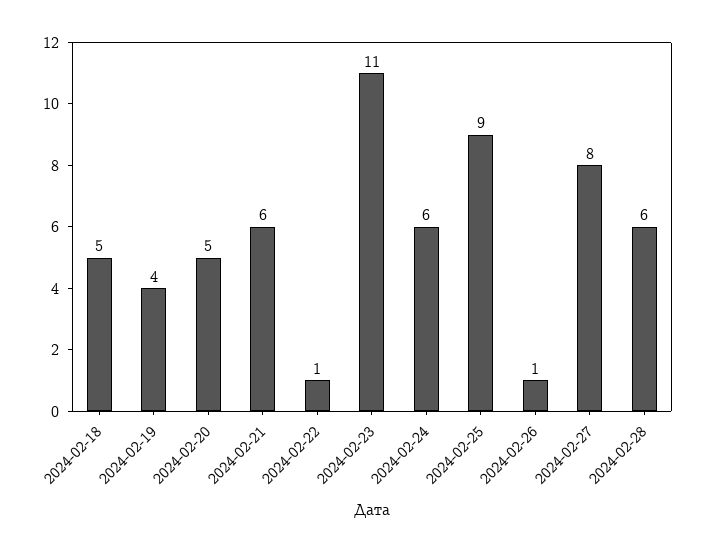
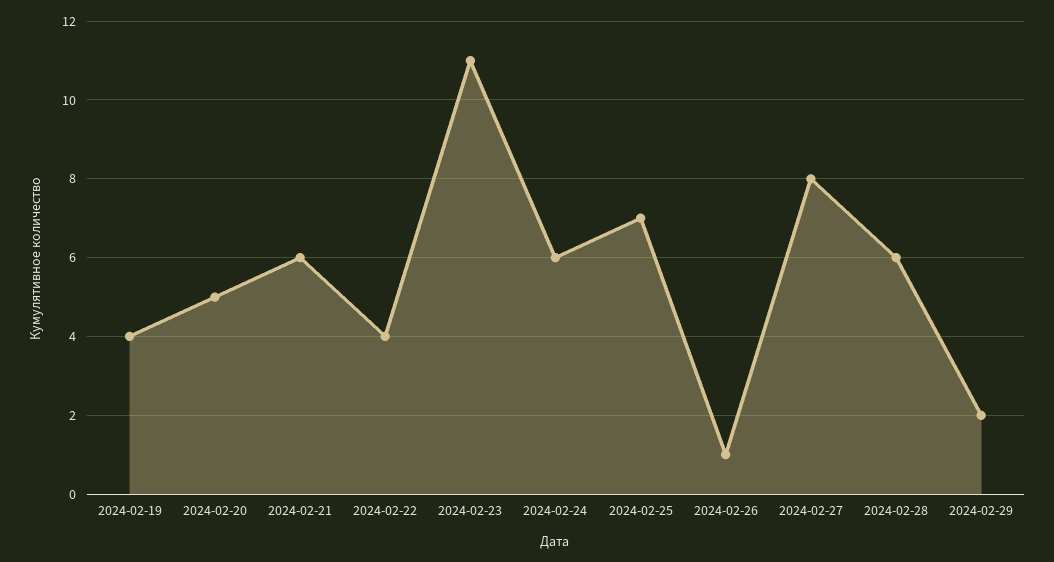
2024-02-18: 5 -> none
2024-02-22: 1 -> 4
2024-02-25: 9 -> 7
2024-02-29: none -> 2

